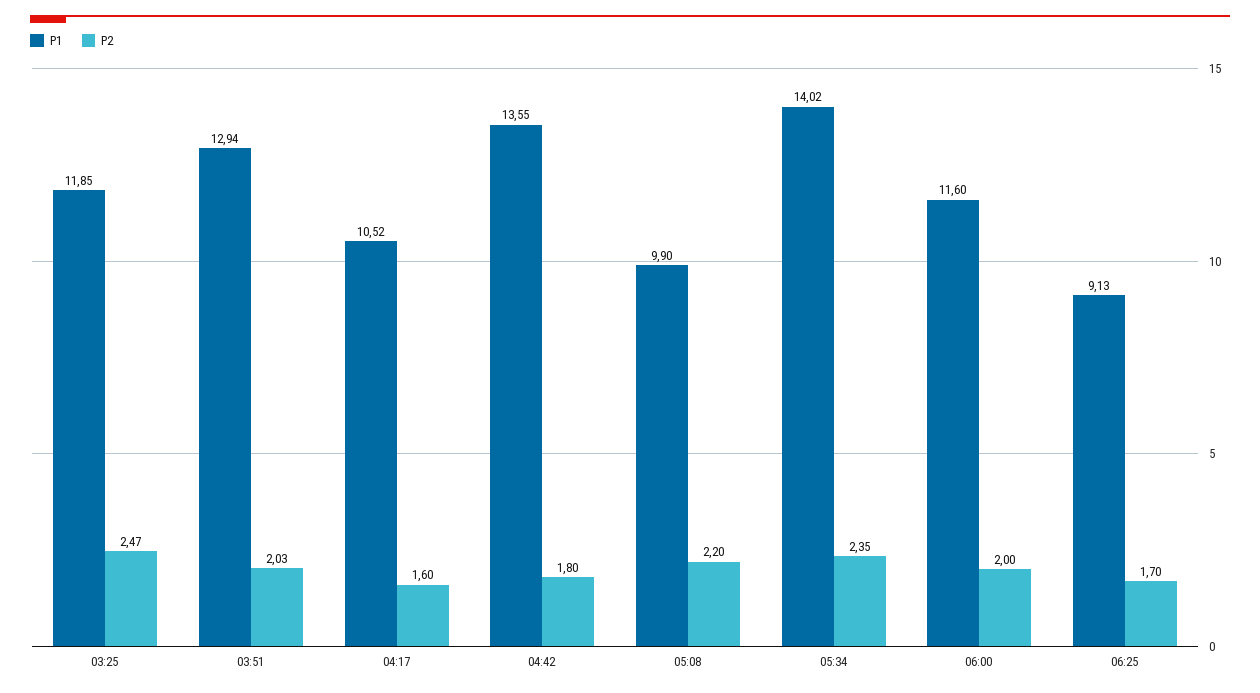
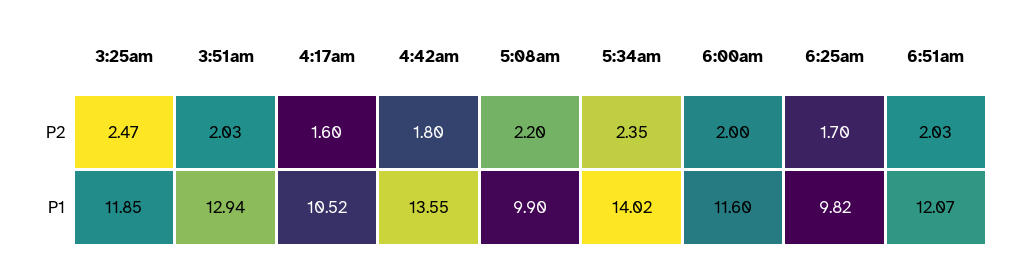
P1, 06:25: 9.13 -> 9.82
P2, 6:51am: none -> 2.03
P1, 6:51am: none -> 12.07

